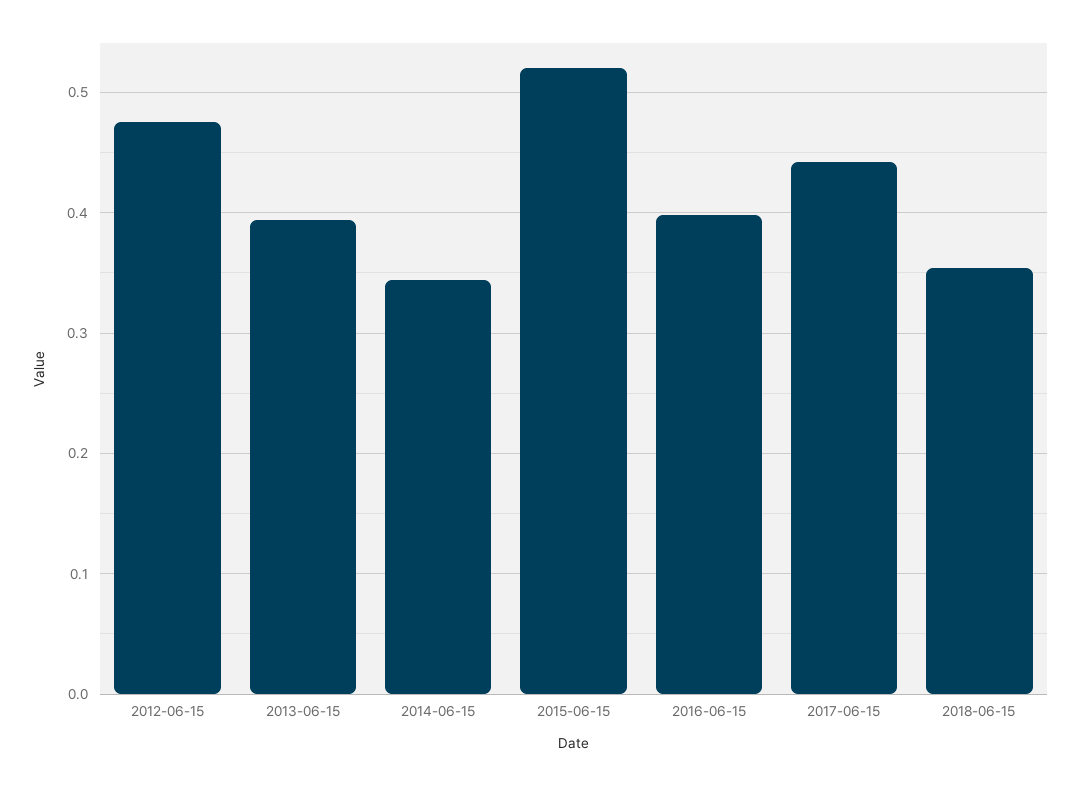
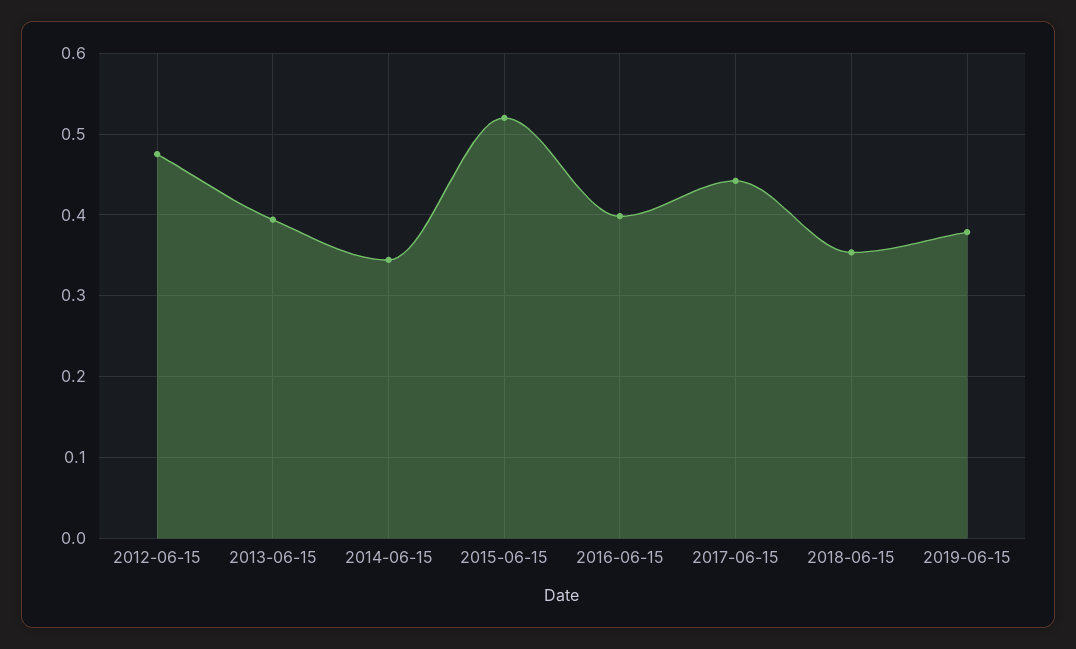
2019-06-15: none -> 0.38

